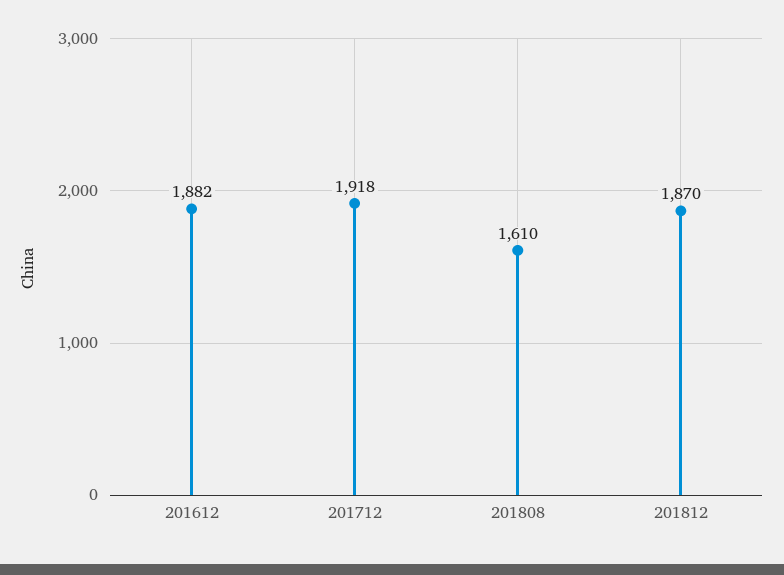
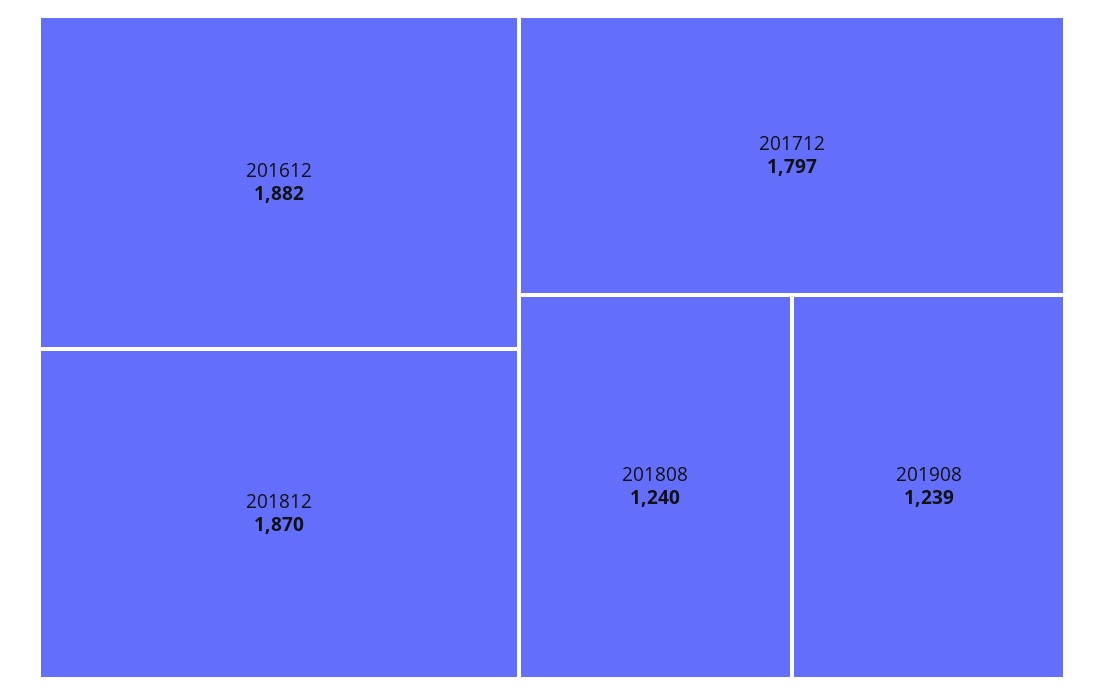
201712: 1918 -> 1797
201808: 1610 -> 1240
201908: none -> 1239

